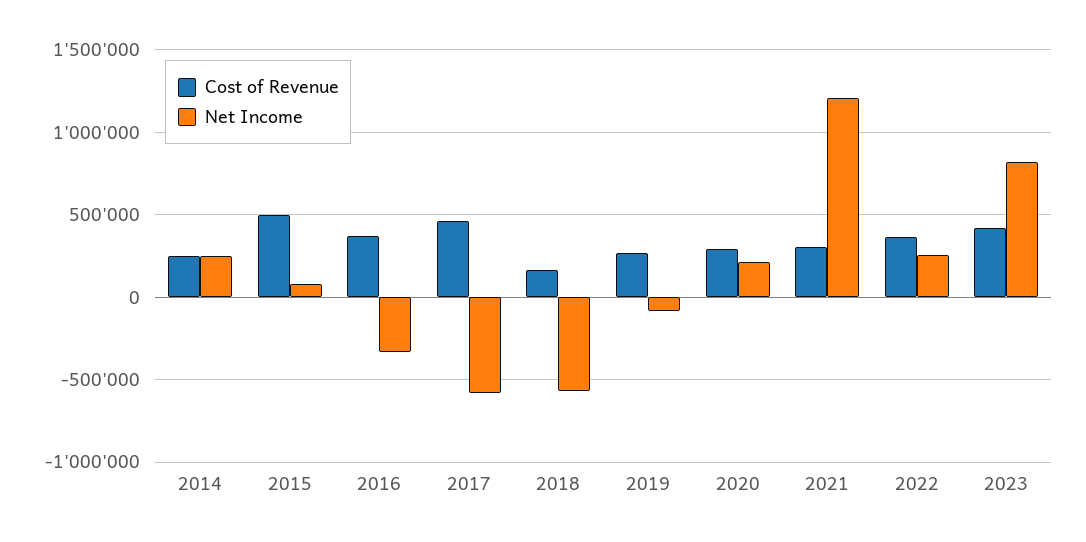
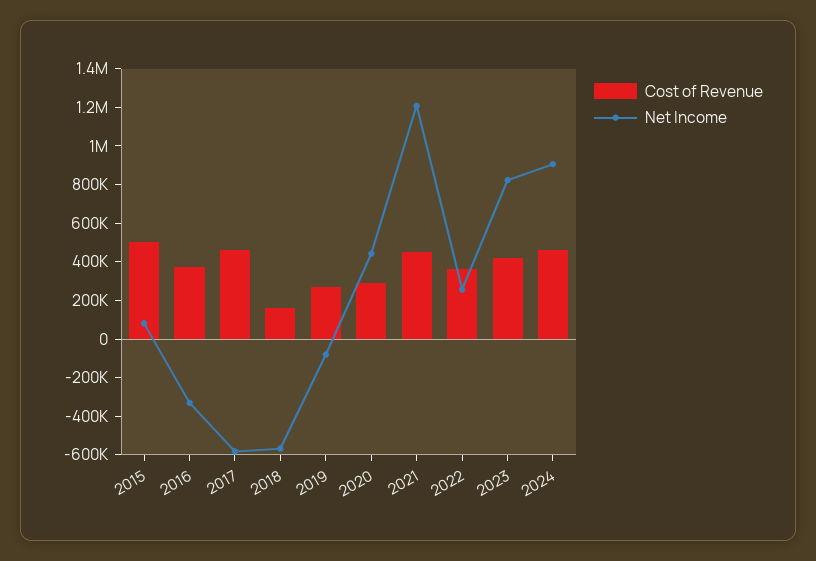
Cost of Revenue, 2014: 250000 -> none
Net Income, 2014: 250000 -> none
Net Income, 2020: 200000 -> 450000
Cost of Revenue, 2021: 300000 -> 450000
Cost of Revenue, 2024: none -> 450000
Net Income, 2024: none -> 900000

